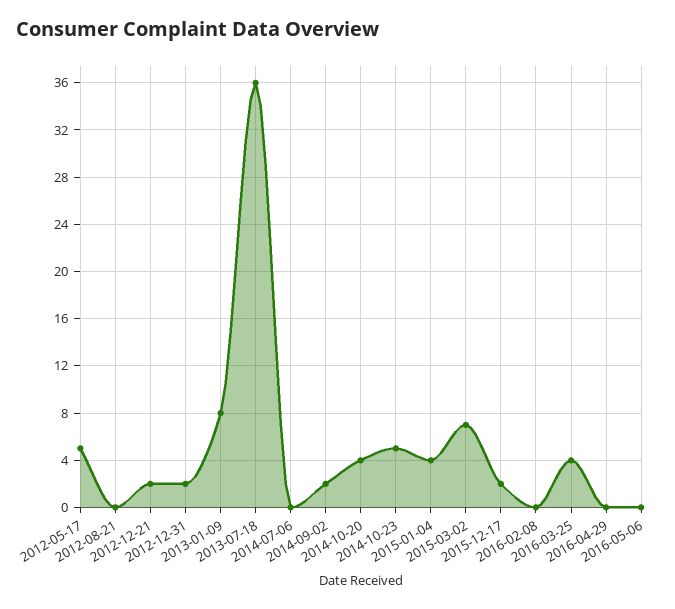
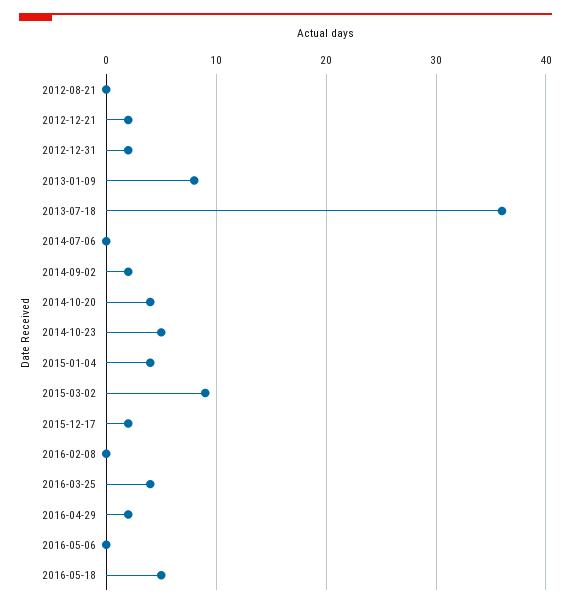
2012-05-17: 5 -> none
2015-03-02: 7 -> 9
2016-04-29: 0 -> 2
2016-05-18: none -> 5

